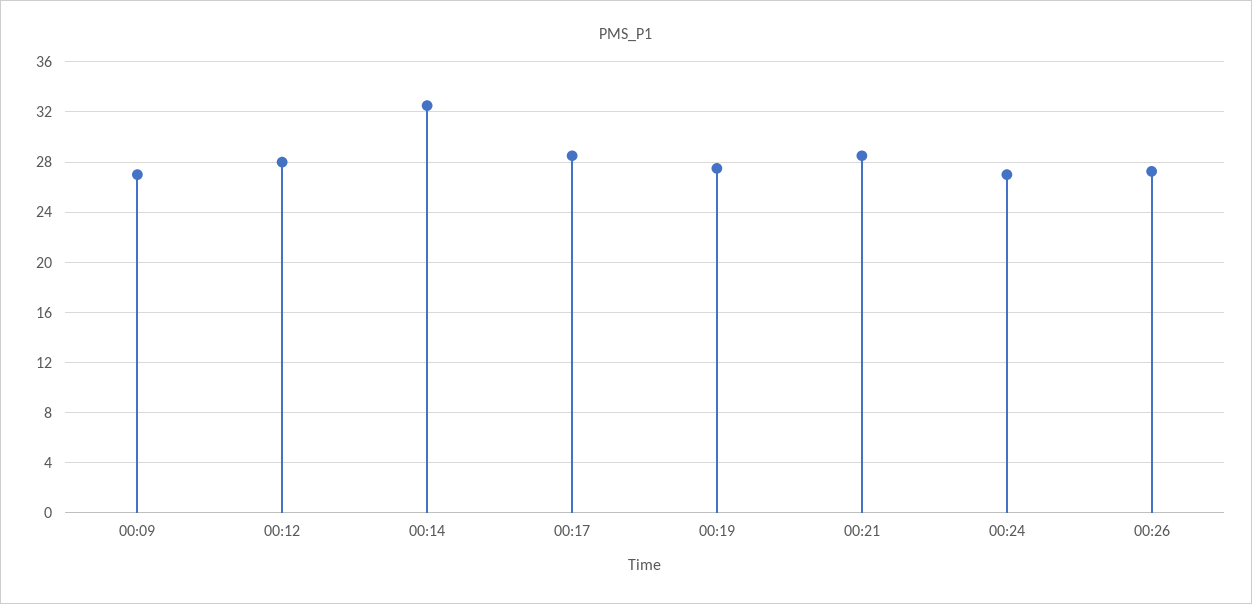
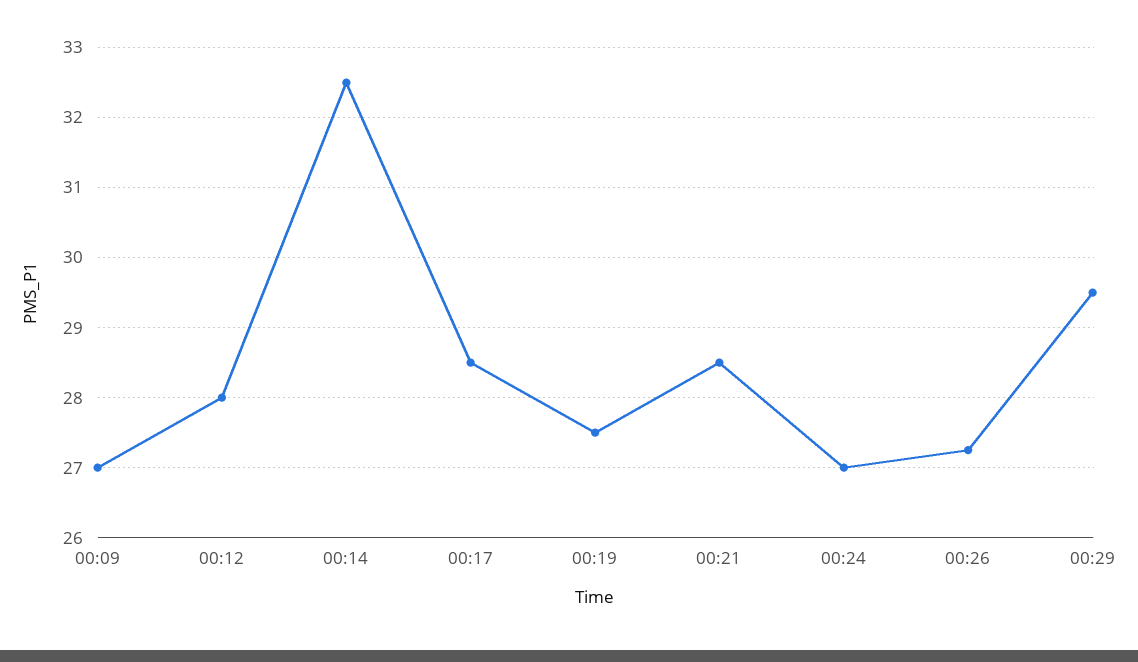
00:29: none -> 29.5

